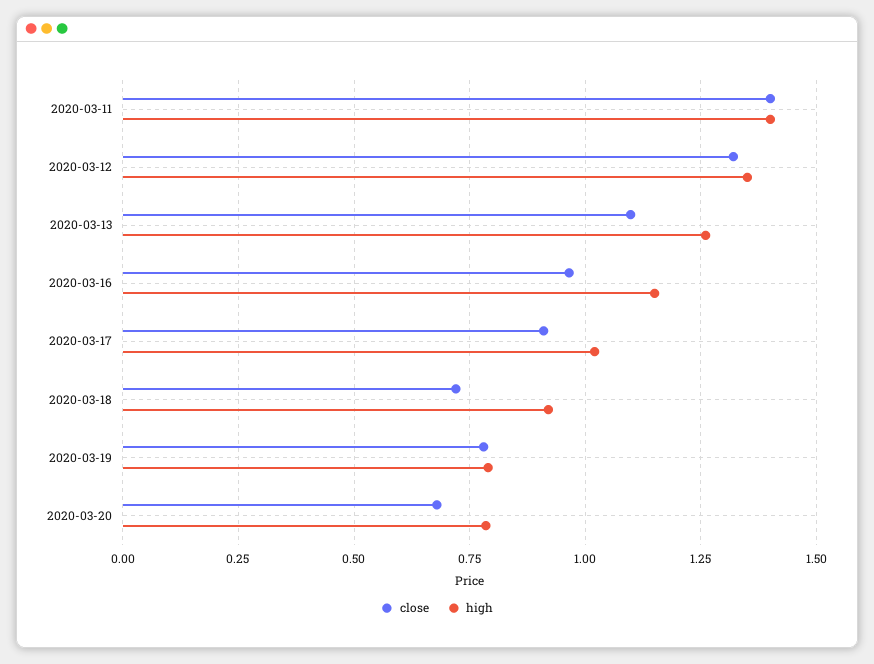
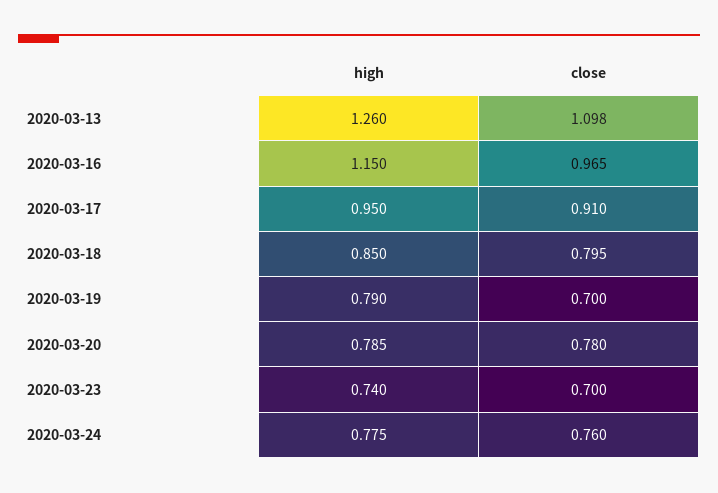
close, 2020-03-11: 1.4 -> none
high, 2020-03-11: 1.4 -> none
close, 2020-03-12: 1.325 -> none
high, 2020-03-12: 1.35 -> none
high, 2020-03-17: 1.025 -> 0.95
close, 2020-03-18: 0.725 -> 0.795
high, 2020-03-18: 0.925 -> 0.85
close, 2020-03-19: 0.775 -> 0.7
close, 2020-03-20: 0.675 -> 0.78
high, 2020-03-23: none -> 0.74
close, 2020-03-23: none -> 0.7
high, 2020-03-24: none -> 0.775
close, 2020-03-24: none -> 0.76

